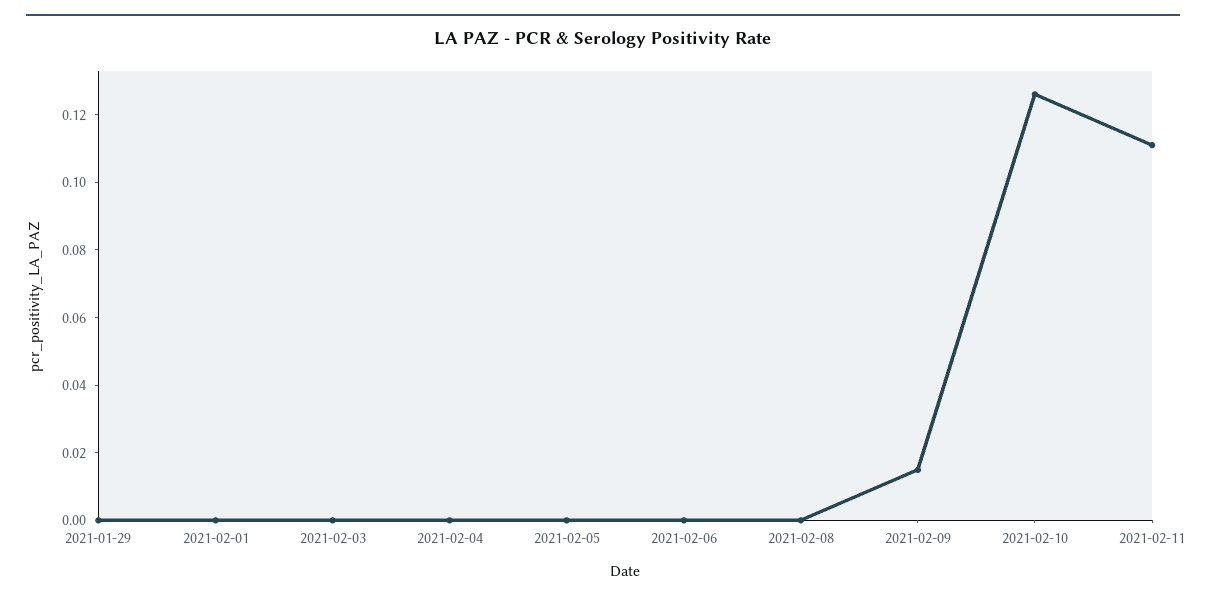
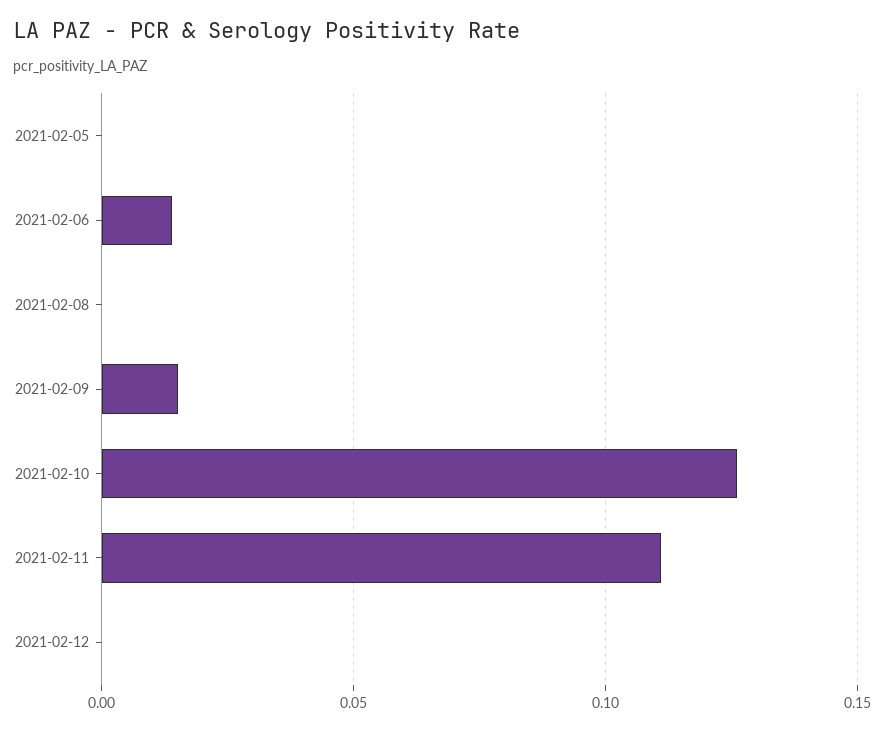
2021-01-29: 0 -> none
2021-02-01: 0 -> none
2021-02-03: 0 -> none
2021-02-04: 0 -> none
2021-02-06: 0 -> 0.015
2021-02-12: none -> 0

